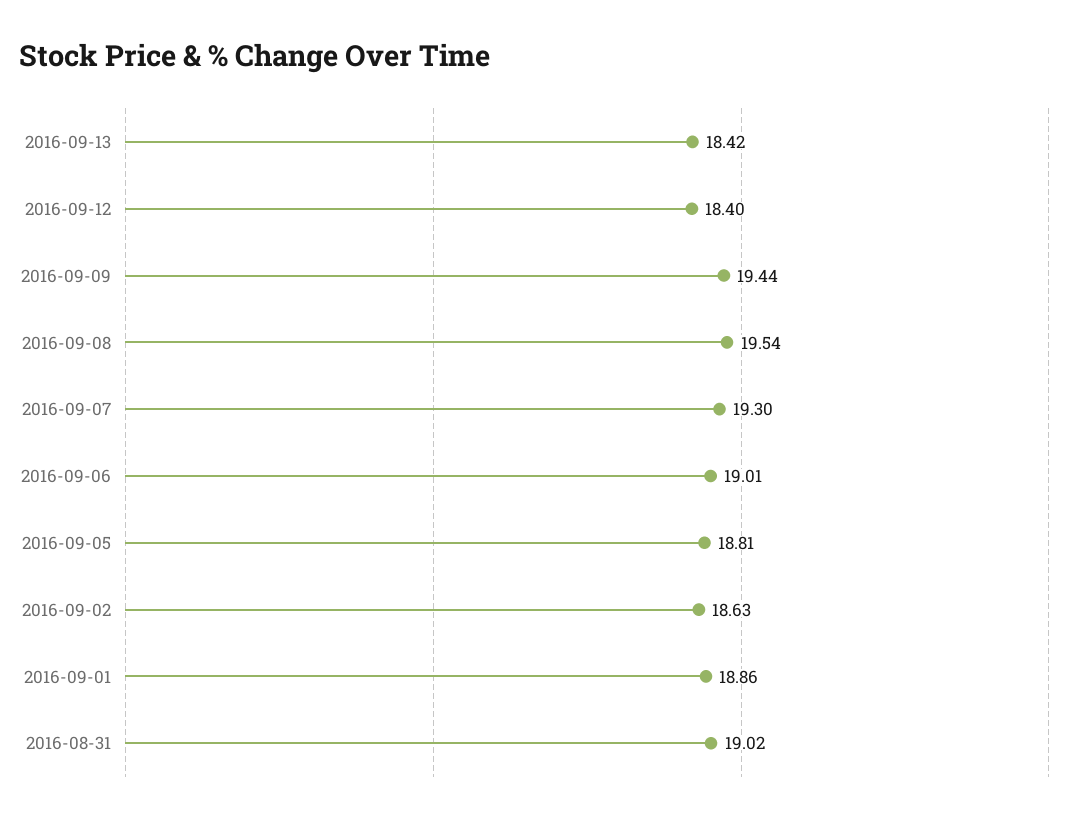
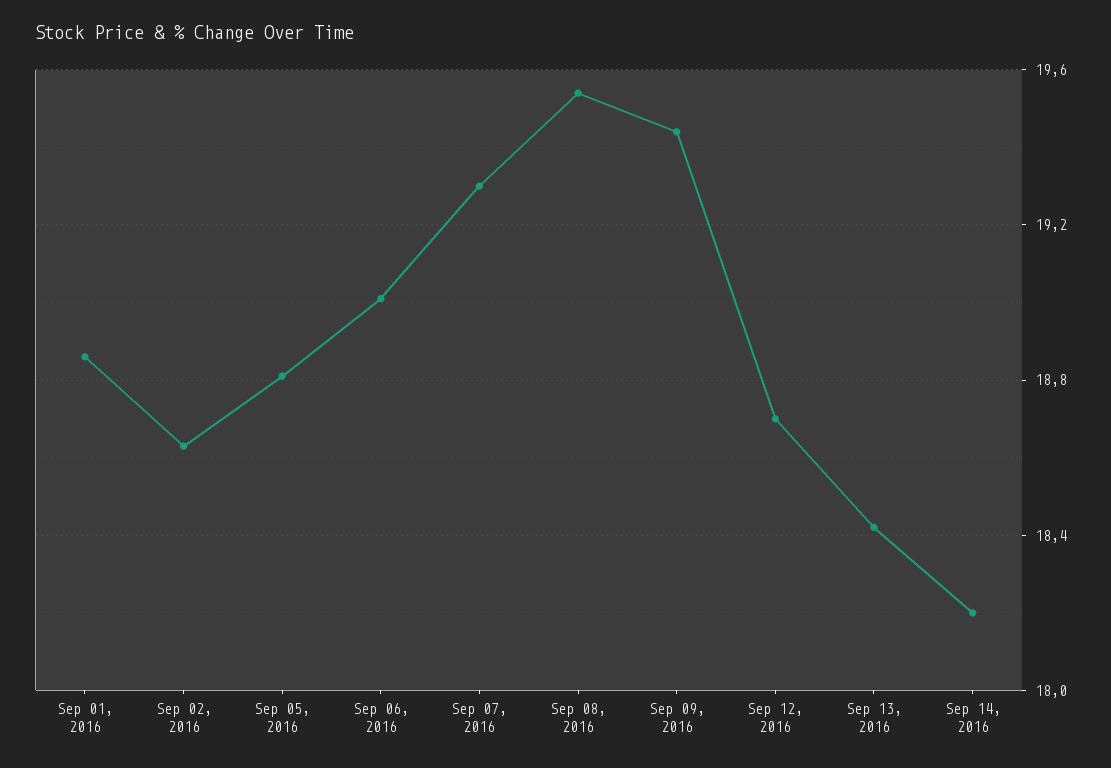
2016-09-12: 18.4 -> 18.7
2016-08-31: 19.02 -> none
Sep 14, 2016: none -> 18.2

